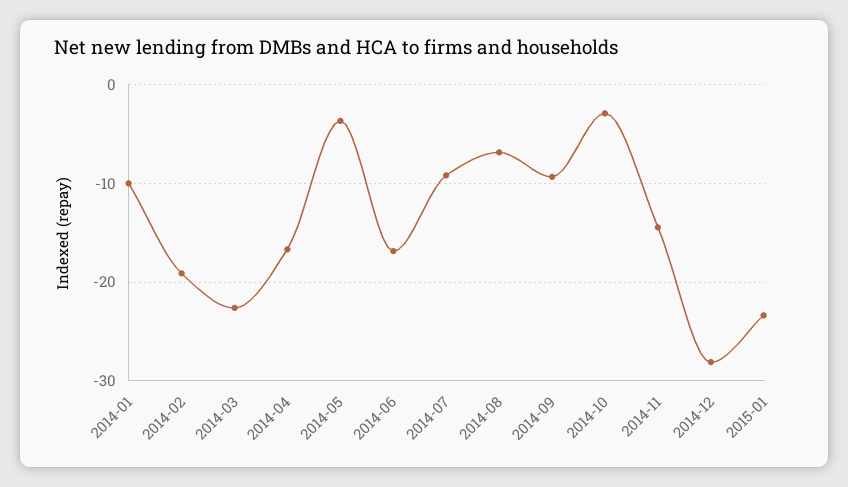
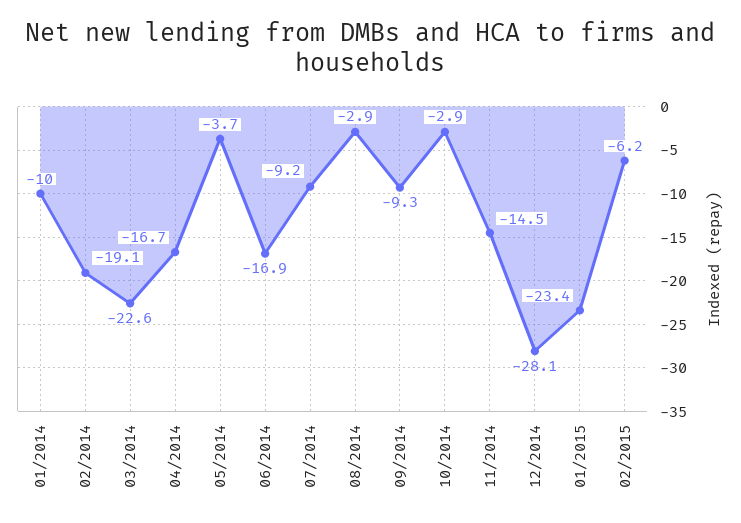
2014-08: -7 -> -2.9
02/2015: none -> -6.2

